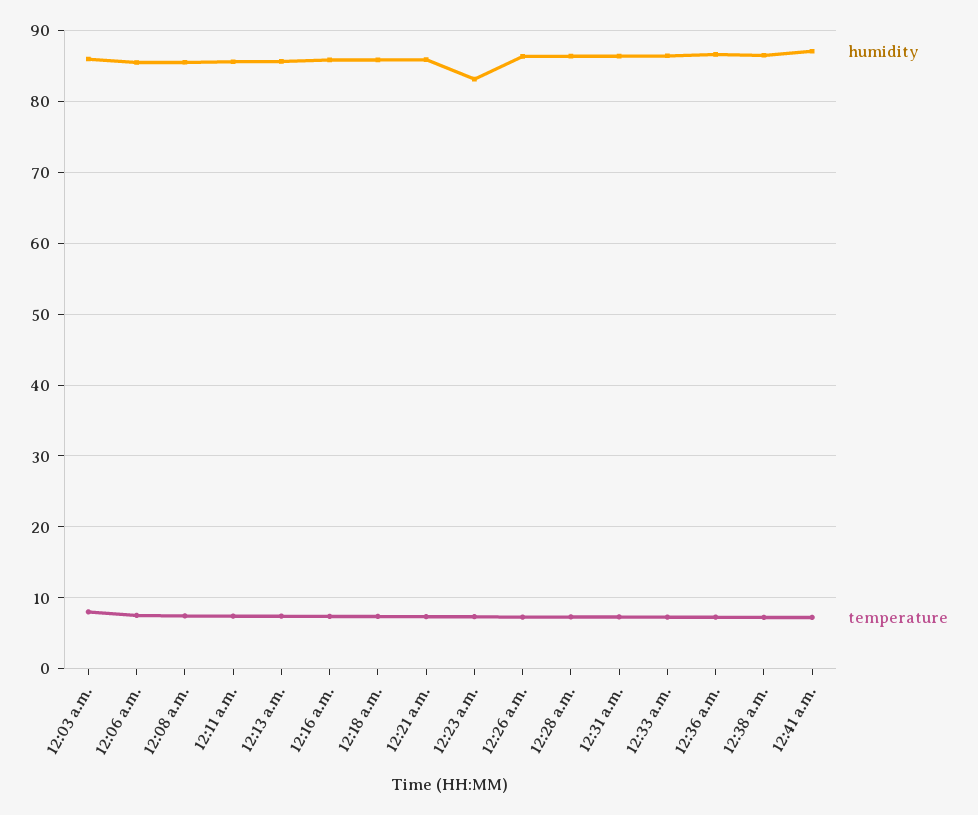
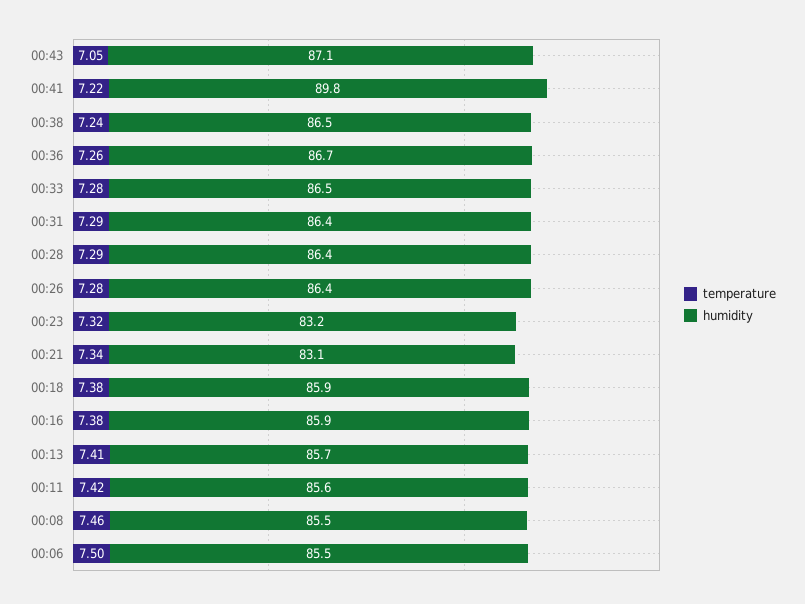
humidity, 12:03 a.m.: 86 -> none
temperature, 12:03 a.m.: 8 -> none
humidity, 12:21 a.m.: 86 -> 83.1
humidity, 12:41 a.m.: 87 -> 89.8
temperature, 00:43: none -> 7.05
humidity, 00:43: none -> 87.1

